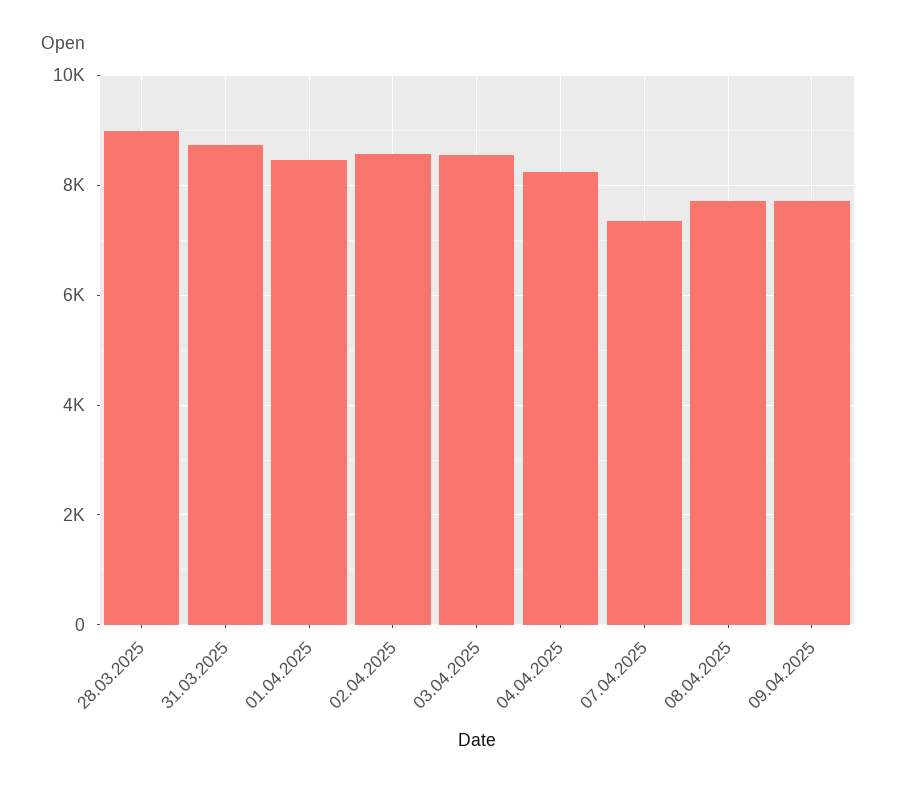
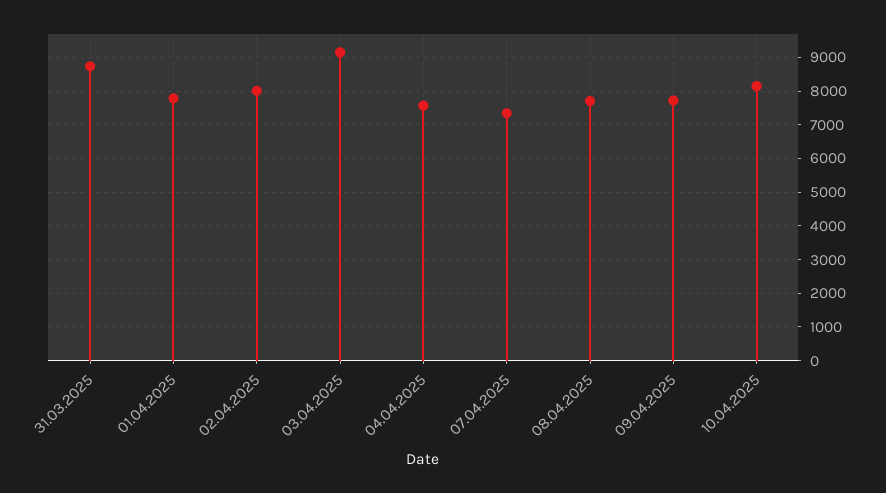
28.03.2025: 9000 -> none
01.04.2025: 8400 -> 7800
02.04.2025: 8600 -> 8000
03.04.2025: 8600 -> 9200
04.04.2025: 8200 -> 7600
10.04.2025: none -> 8200

